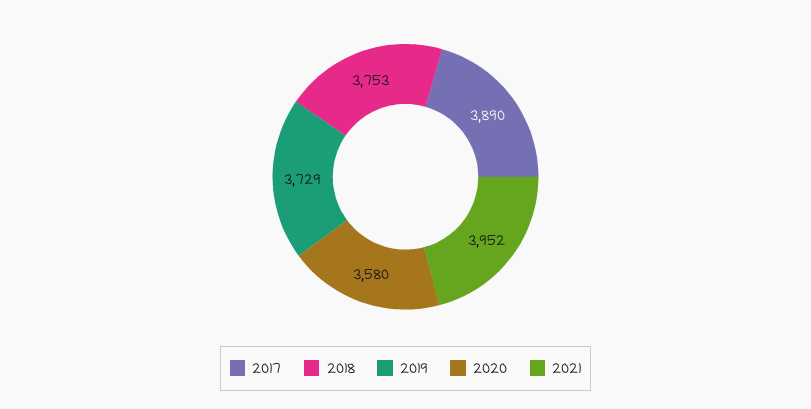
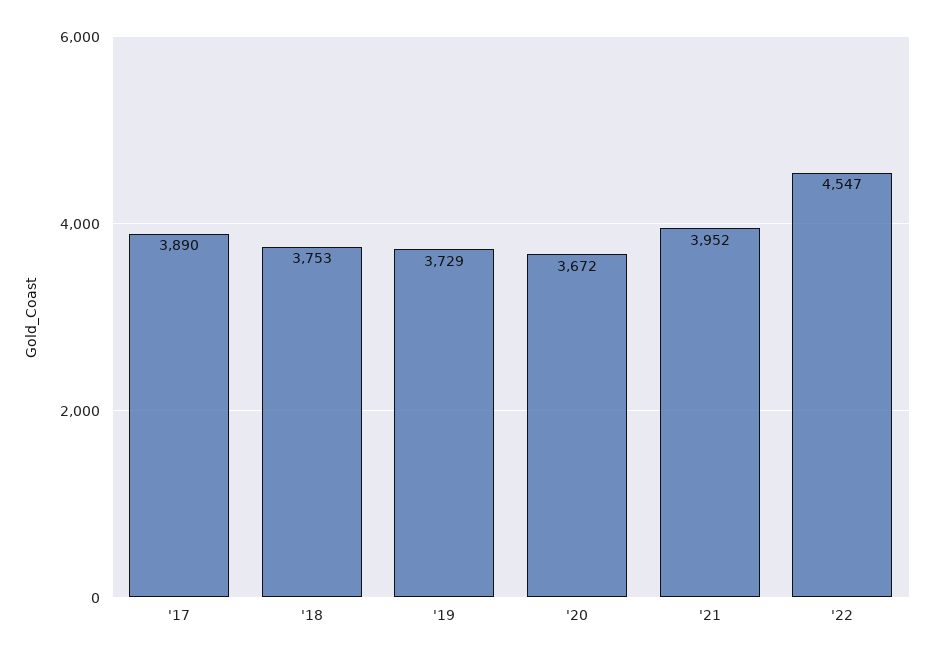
2020: 3580 -> 3672
'22: none -> 4547

